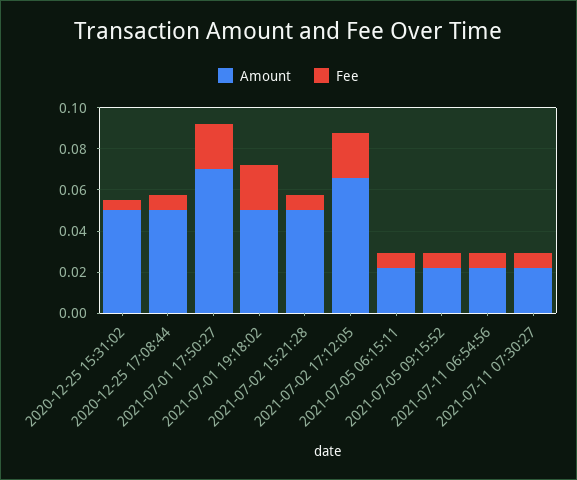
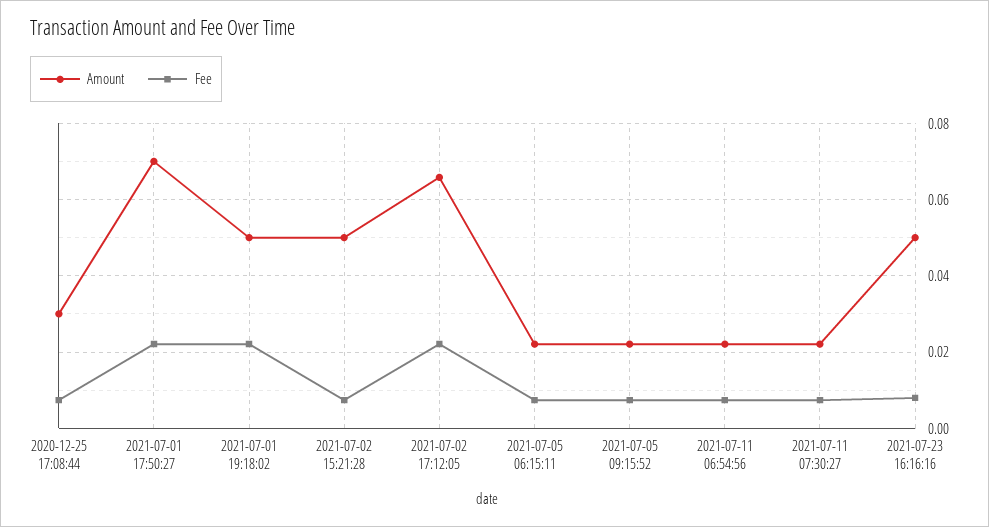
Amount, 2020-12-25 15:31:02: 0.05 -> none
Fee, 2020-12-25 15:31:02: 0.005 -> none
Amount, 2020-12-25 17:08:44: 0.05 -> 0.03
Amount, 2021-07-23 16:16:16: none -> 0.05
Fee, 2021-07-23 16:16:16: none -> 0.008

